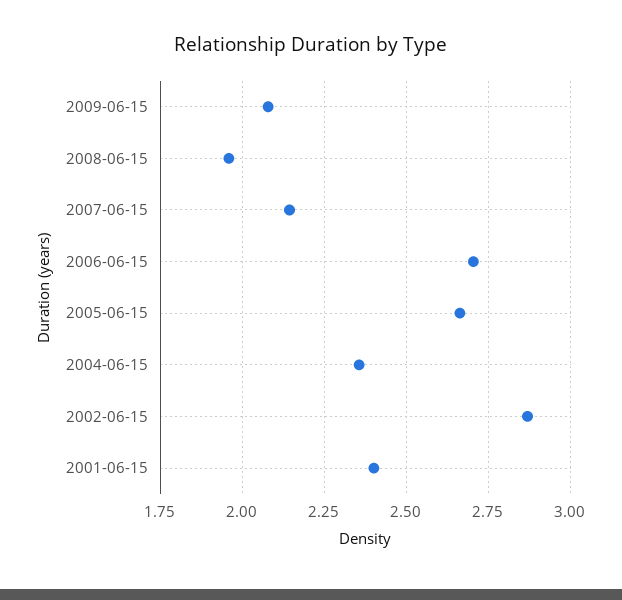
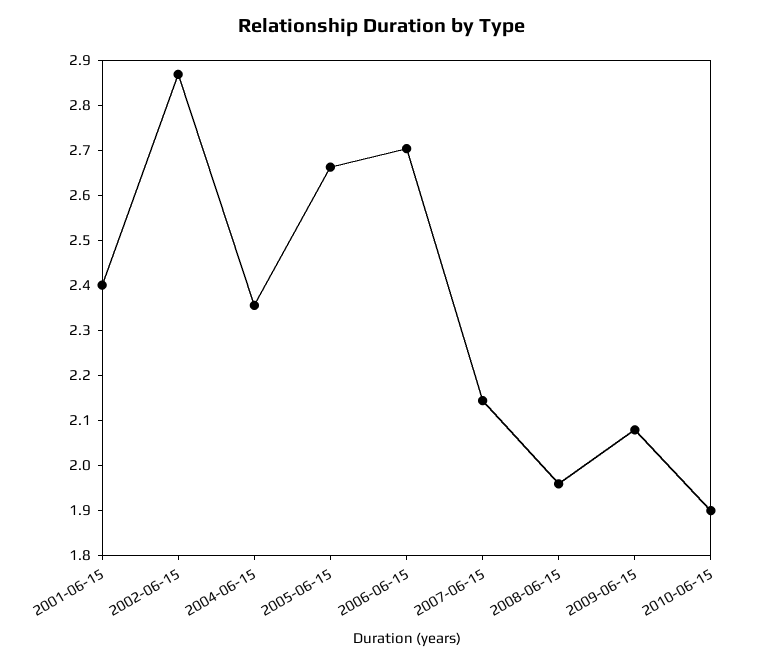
2010-06-15: none -> 1.9

